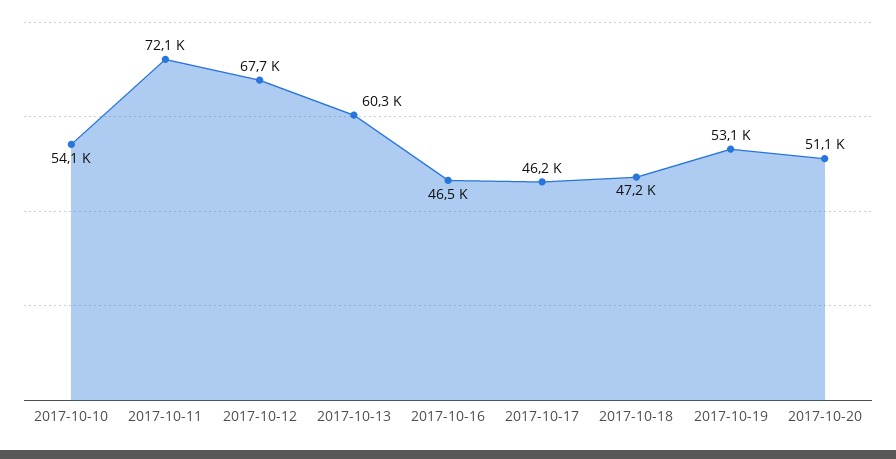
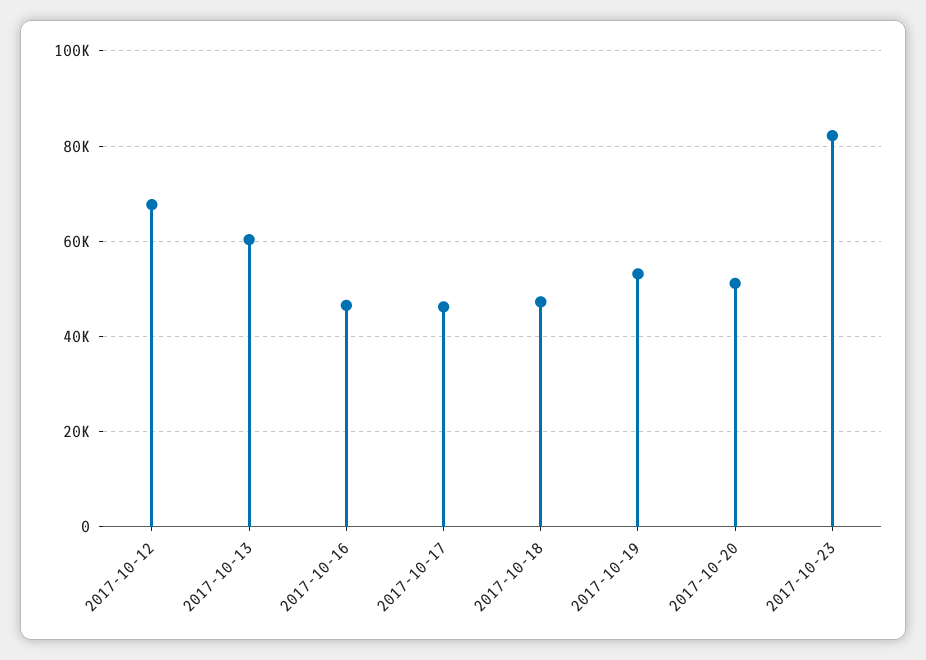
2017-10-10: 54100 -> none
2017-10-11: 72100 -> none
2017-10-23: none -> 82000

